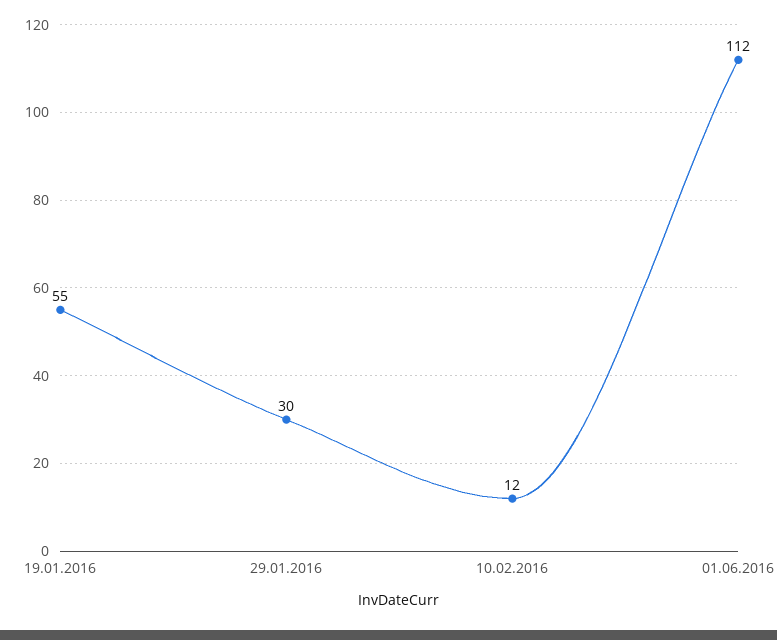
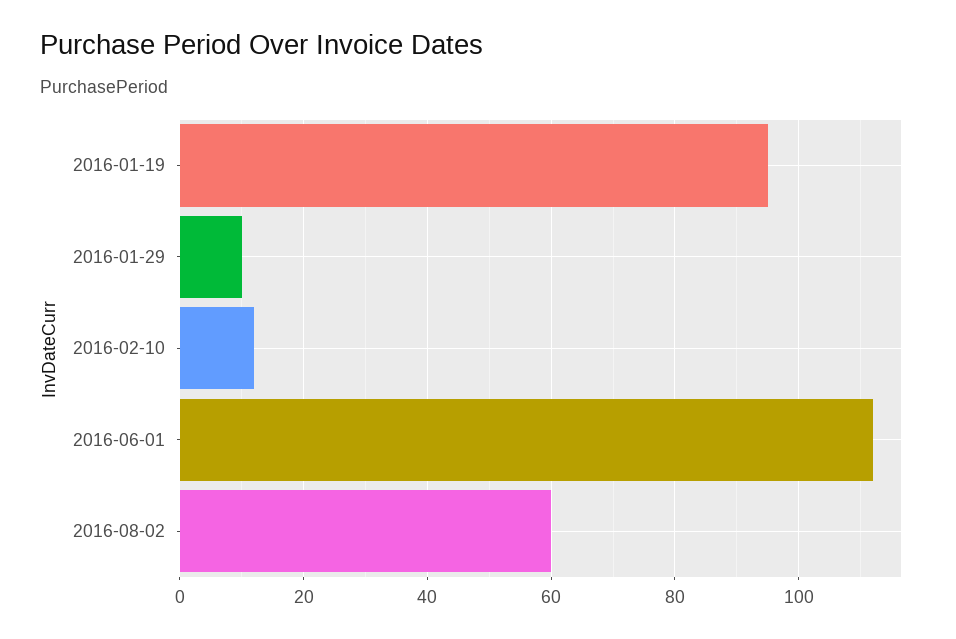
19.01.2016: 55 -> 95
29.01.2016: 30 -> 10
2016-08-02: none -> 60

